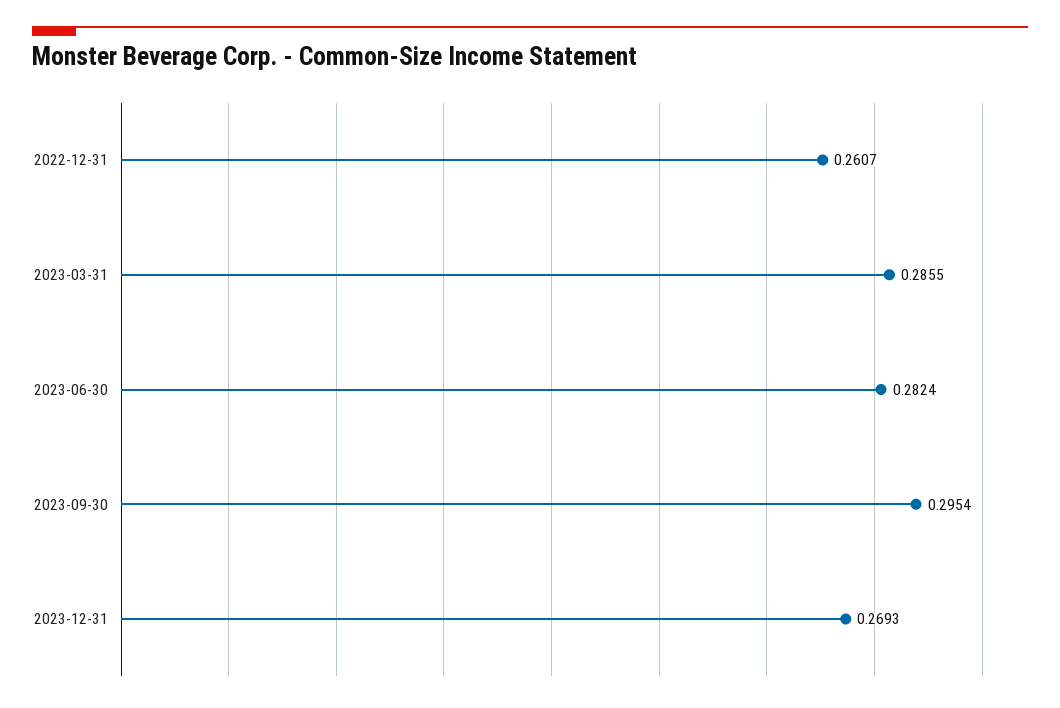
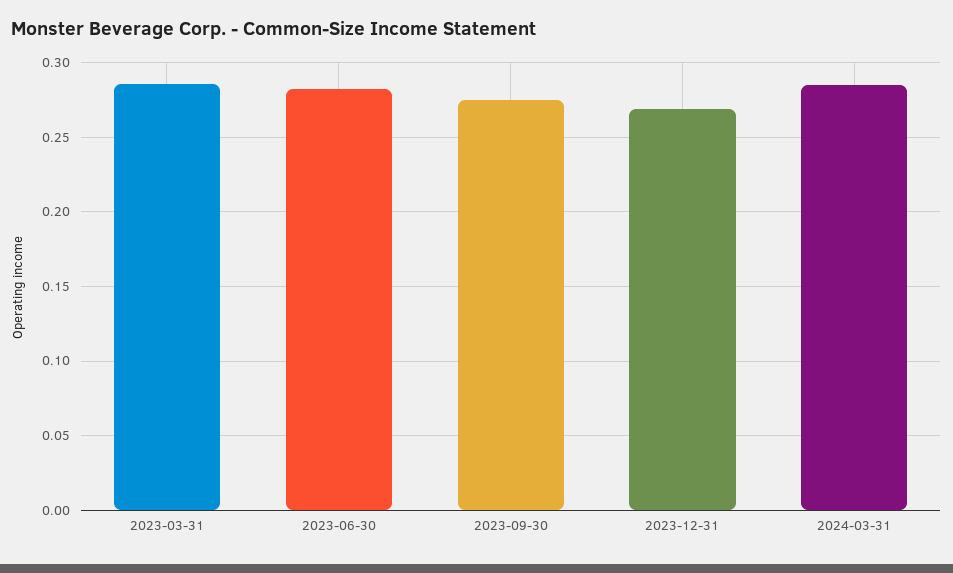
2022-12-31: 0.2607 -> none
2023-09-30: 0.2954 -> 0.275
2024-03-31: none -> 0.285

